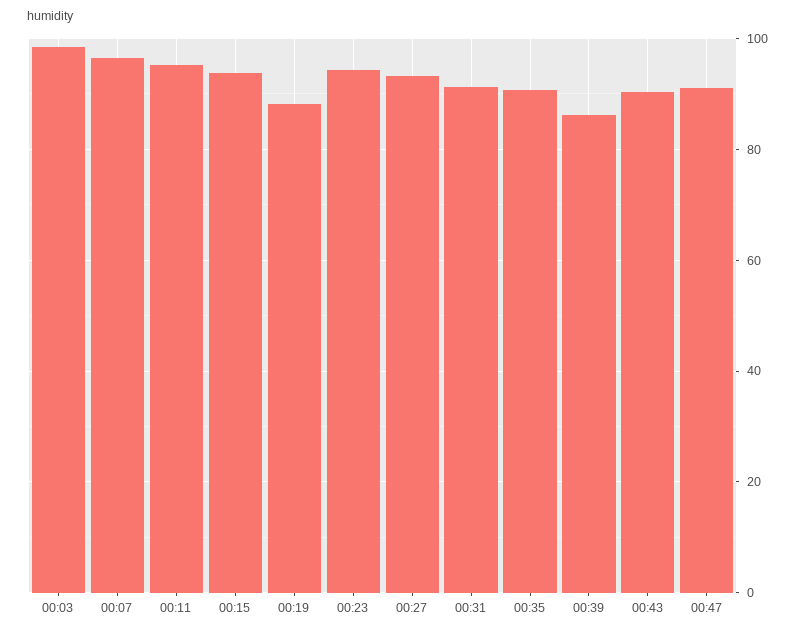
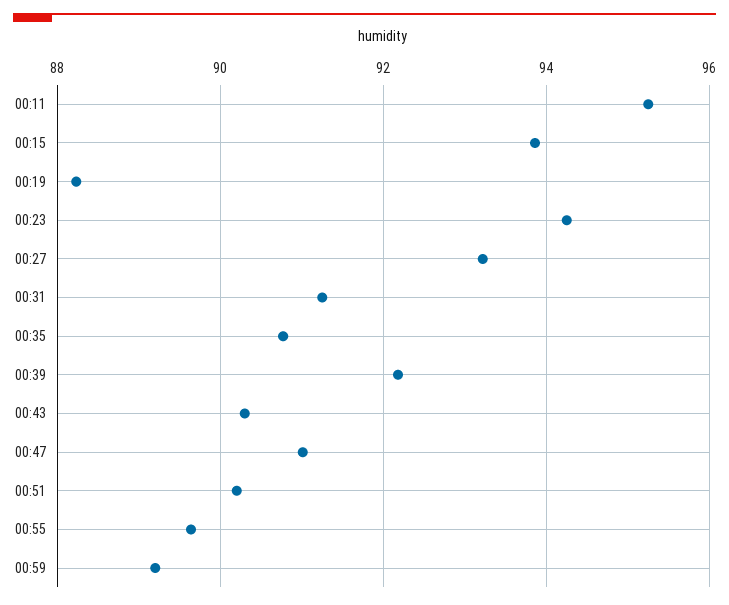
00:03: 98 -> none
00:07: 96 -> none
00:39: 86 -> 92.2
00:51: none -> 90.2
00:55: none -> 89.6
00:59: none -> 89.2

